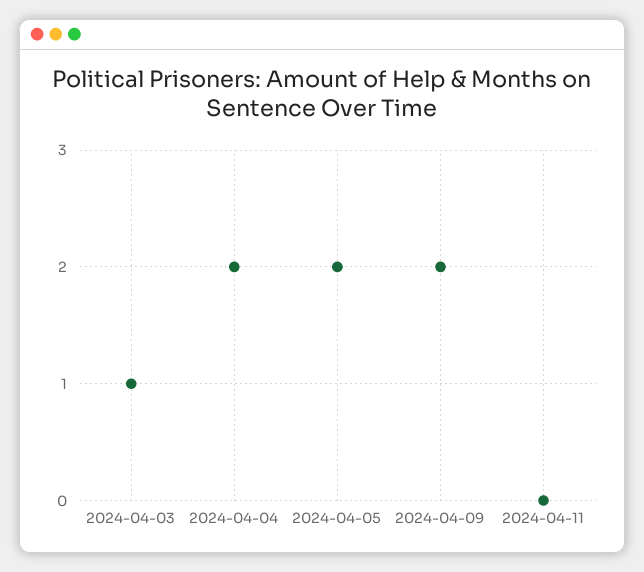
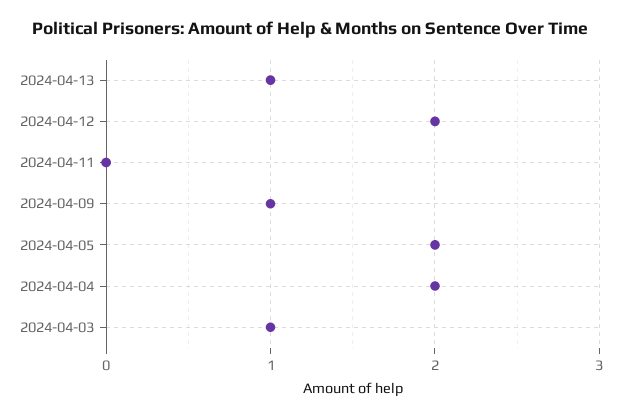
2024-04-09: 2 -> 1
2024-04-13: none -> 1
2024-04-12: none -> 2

